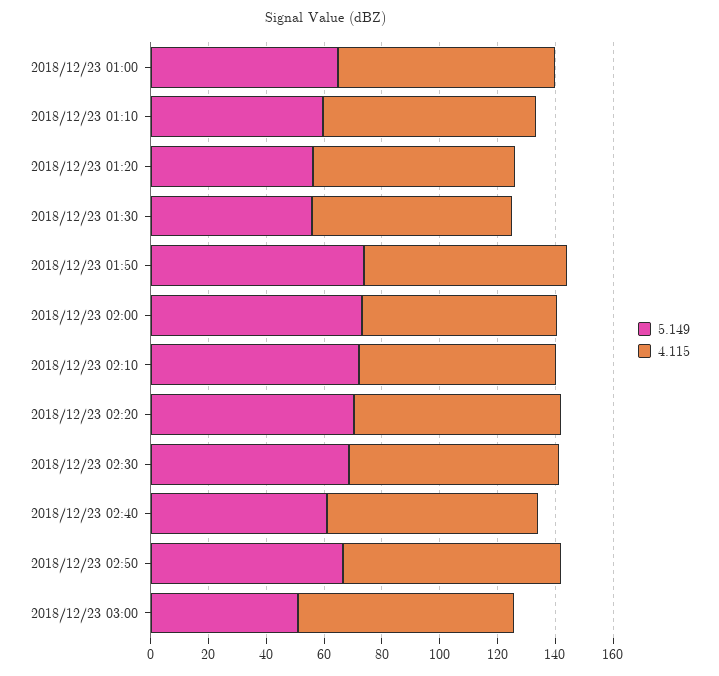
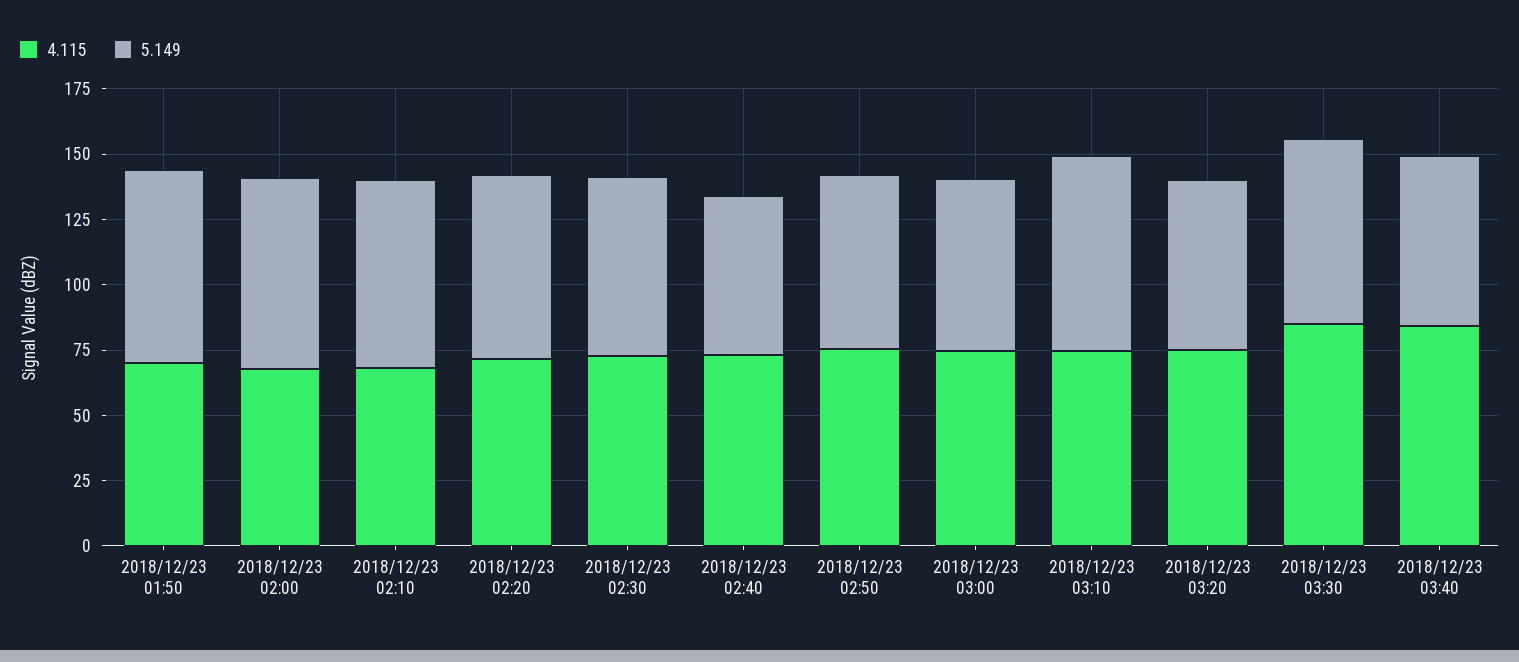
5.149, 2018/12/23 01:00: 65 -> none
4.115, 2018/12/23 01:00: 75 -> none
5.149, 2018/12/23 01:10: 60 -> none
4.115, 2018/12/23 01:10: 75 -> none
5.149, 2018/12/23 01:20: 55 -> none
4.115, 2018/12/23 01:20: 70 -> none
5.149, 2018/12/23 01:30: 55 -> none
4.115, 2018/12/23 01:30: 70 -> none
5.149, 2018/12/23 03:00: 50 -> 65
4.115, 2018/12/23 03:10: none -> 75
5.149, 2018/12/23 03:10: none -> 75
4.115, 2018/12/23 03:20: none -> 75
5.149, 2018/12/23 03:20: none -> 65
4.115, 2018/12/23 03:30: none -> 85
5.149, 2018/12/23 03:30: none -> 70
4.115, 2018/12/23 03:40: none -> 85
5.149, 2018/12/23 03:40: none -> 65

